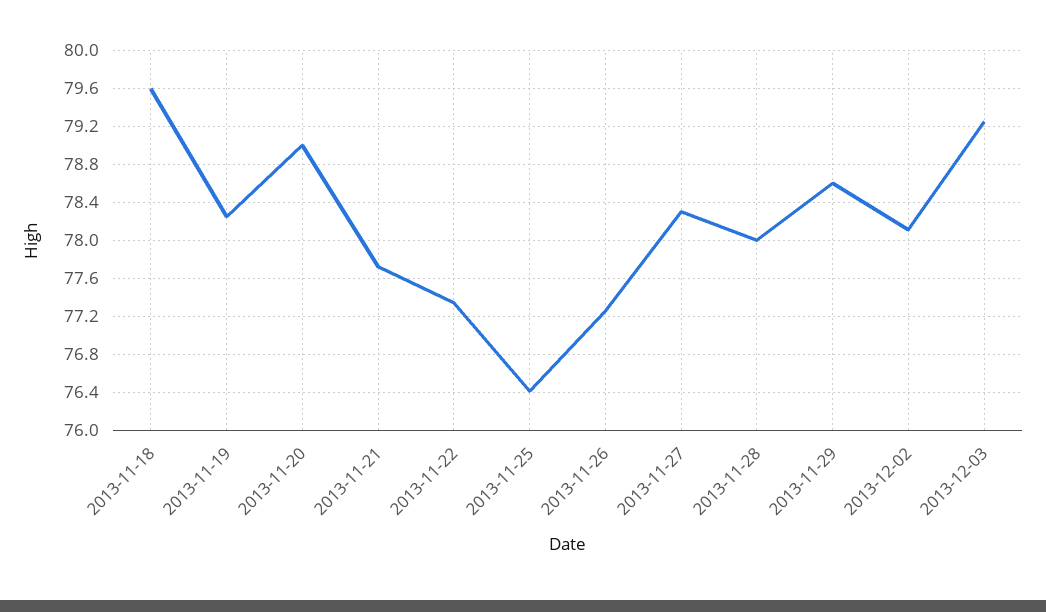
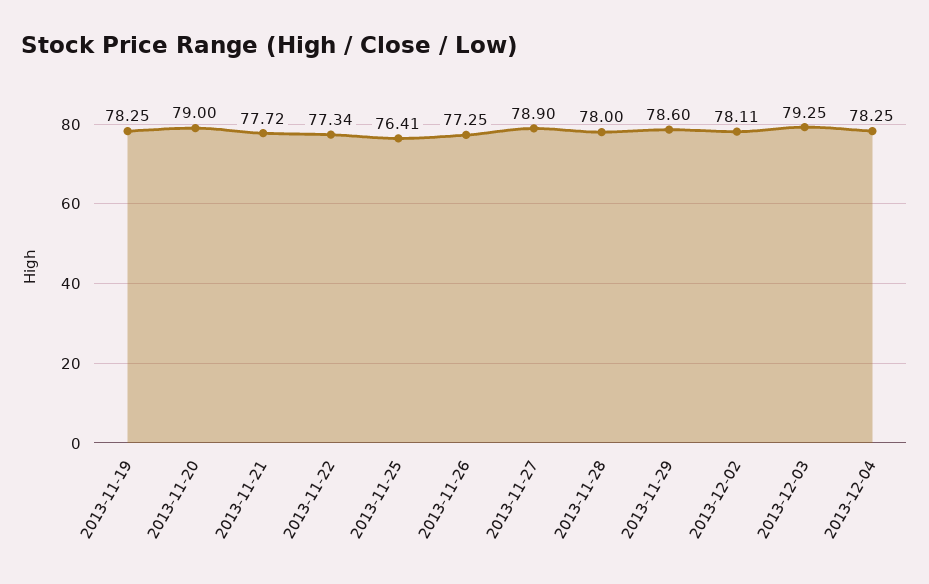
2013-11-18: 79.6 -> none
2013-11-27: 78.3 -> 78.9
2013-12-04: none -> 78.25

